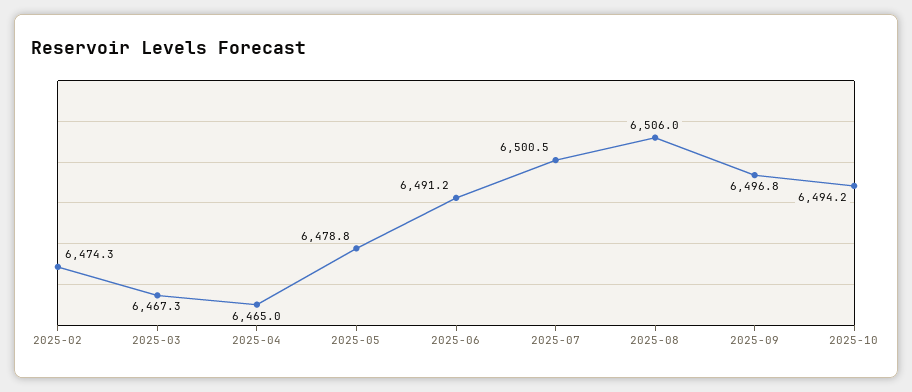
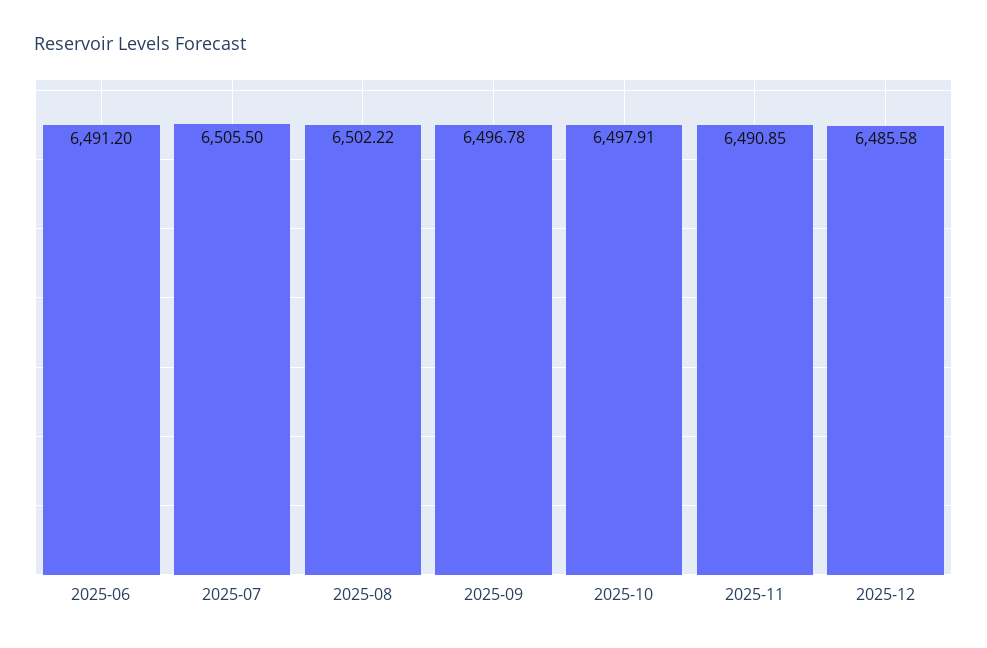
2025-02: 6474.3 -> none
2025-03: 6467.3 -> none
2025-04: 6465 -> none
2025-05: 6478.8 -> none
2025-07: 6500.5 -> 6505.5
2025-08: 6506 -> 6502.22
2025-10: 6494.2 -> 6497.91
2025-11: none -> 6490.85
2025-12: none -> 6485.58

